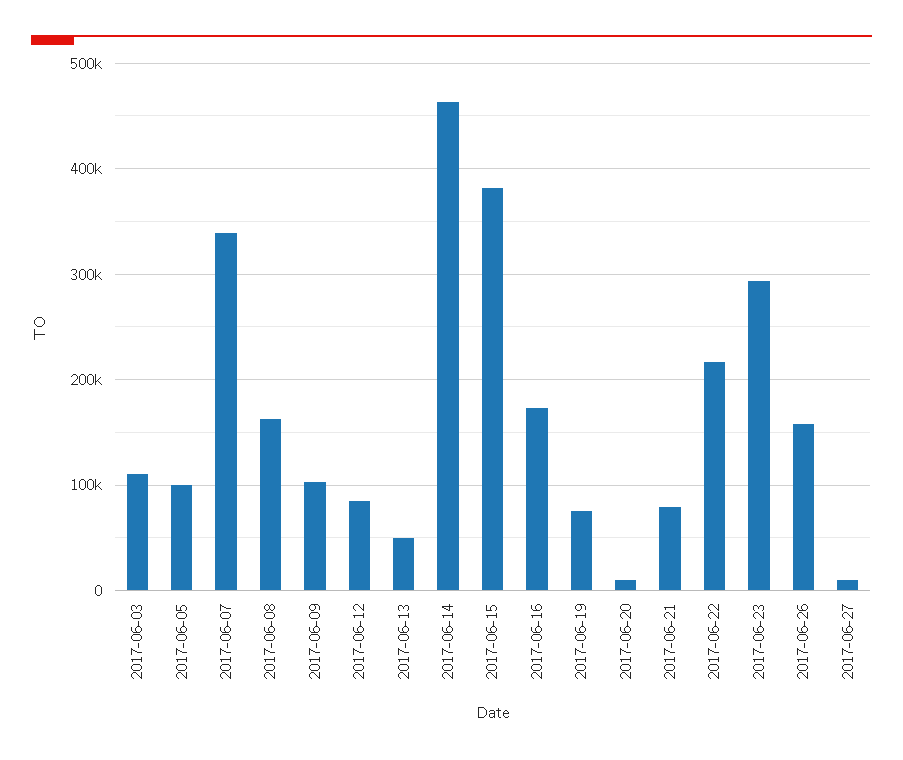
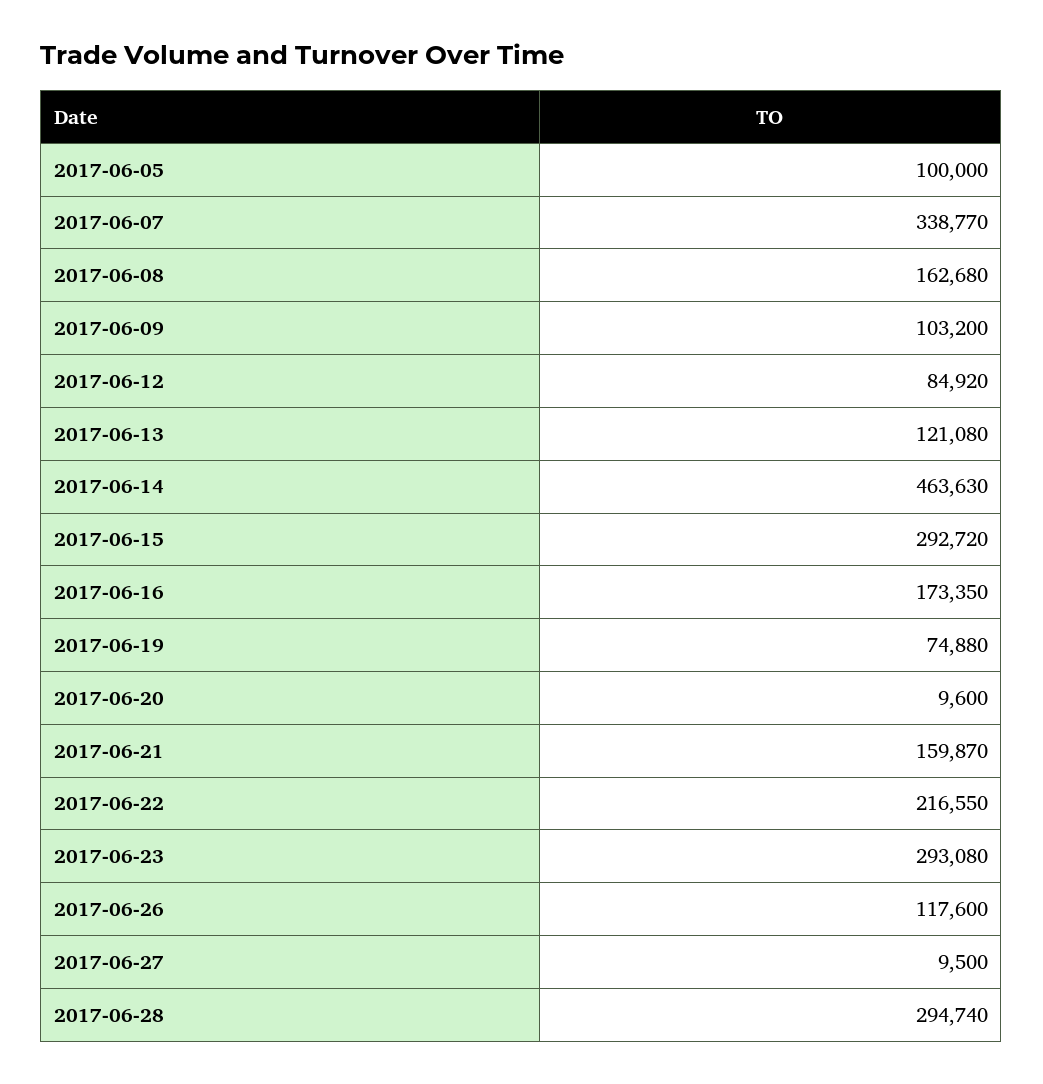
2017-06-03: 110000 -> none
2017-06-13: 50000 -> 121080
2017-06-15: 380000 -> 292720
2017-06-21: 80000 -> 159870
2017-06-26: 160000 -> 117600
2017-06-28: none -> 294740

